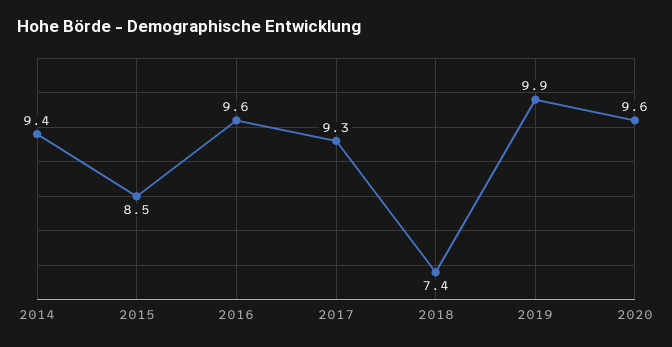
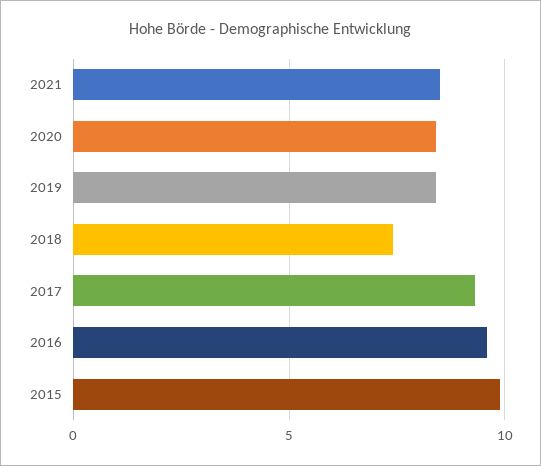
2014: 9.4 -> none
2015: 8.5 -> 10
2019: 9.9 -> 8.5
2020: 9.6 -> 8.5
2021: none -> 8.5

